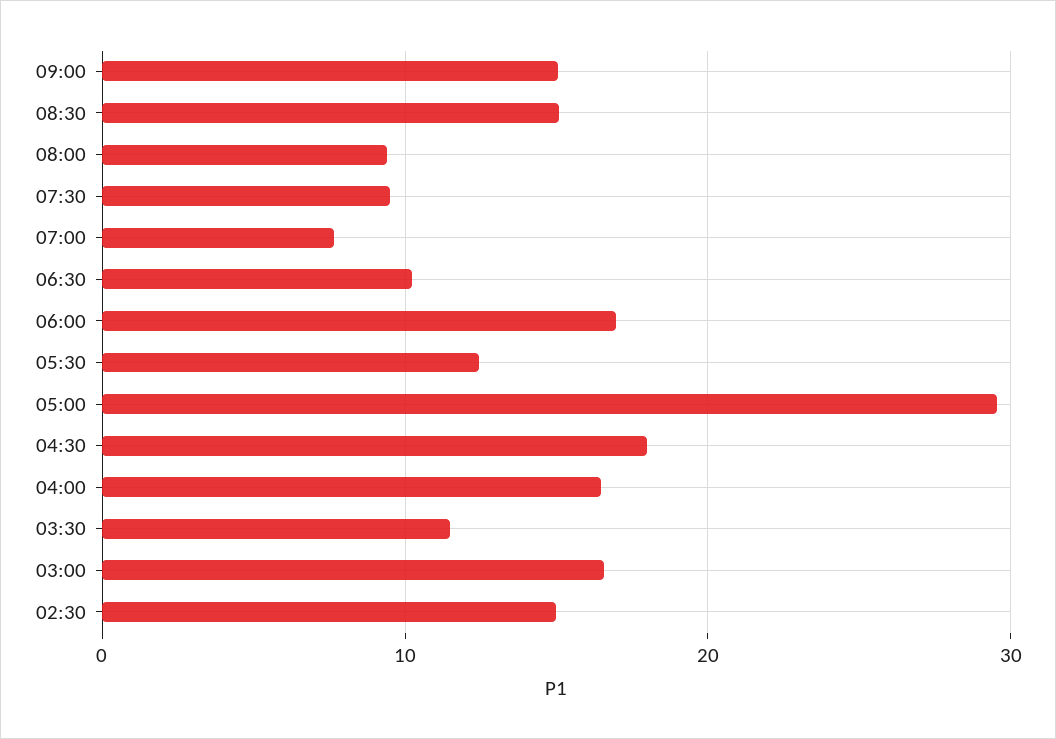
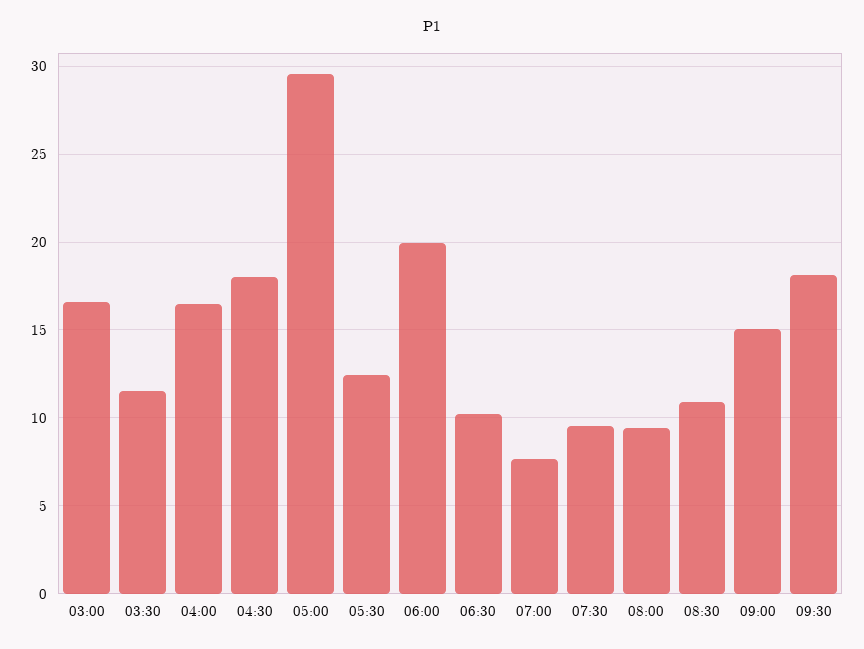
08:30: 15 -> 11
06:00: 17 -> 20
02:30: 15 -> none
09:30: none -> 18

